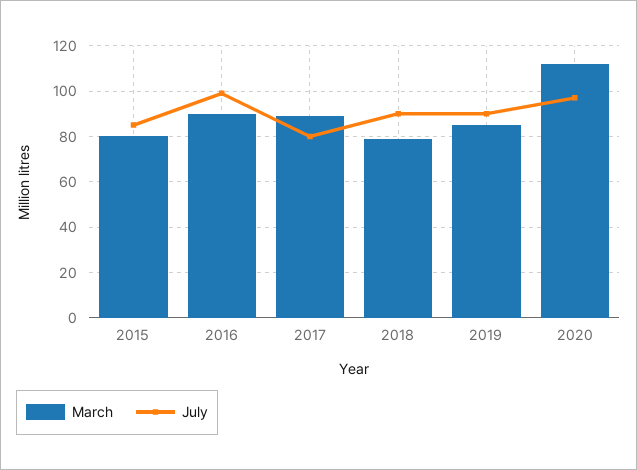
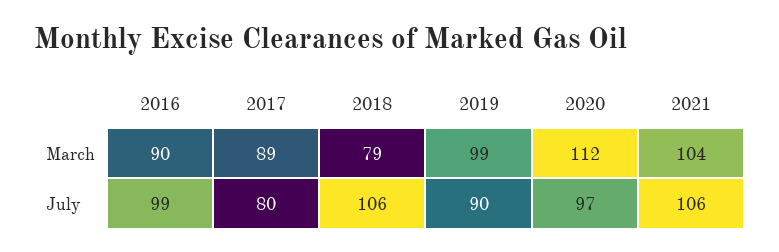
March, 2015: 80 -> none
July, 2015: 85 -> none
July, 2018: 90 -> 106
March, 2019: 85 -> 99
March, 2021: none -> 104
July, 2021: none -> 106

